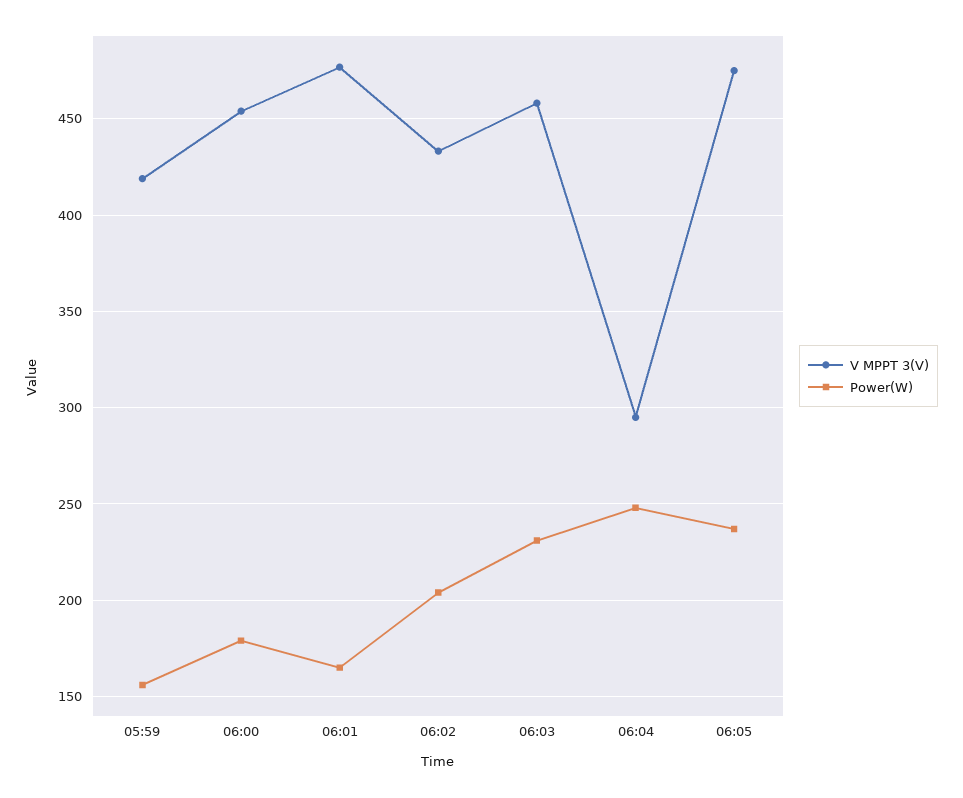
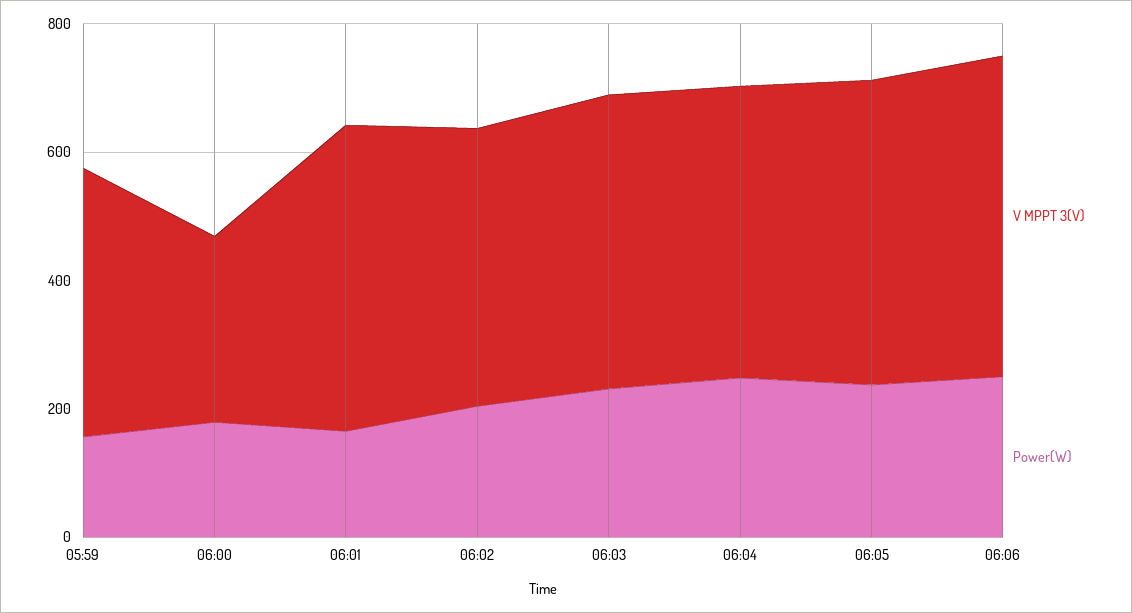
V MPPT 3(V), 06:00: 455 -> 300
V MPPT 3(V), 06:04: 295 -> 450
V MPPT 3(V), 06:06: none -> 500
Power(W), 06:06: none -> 250

